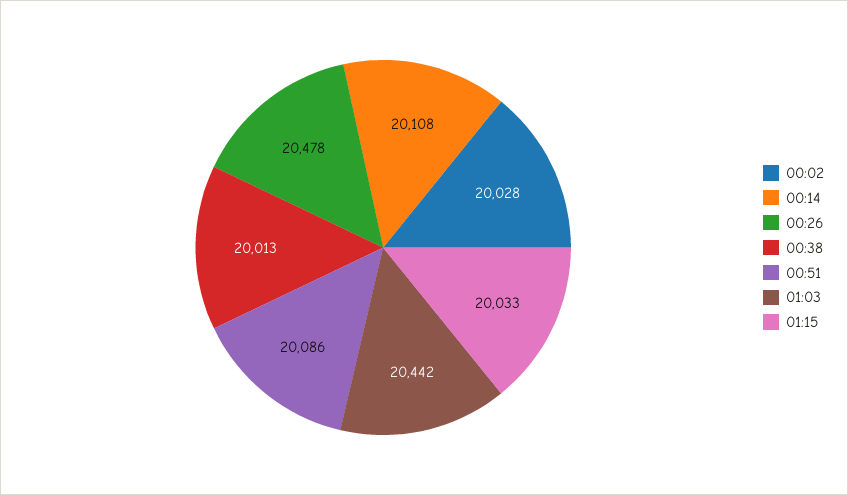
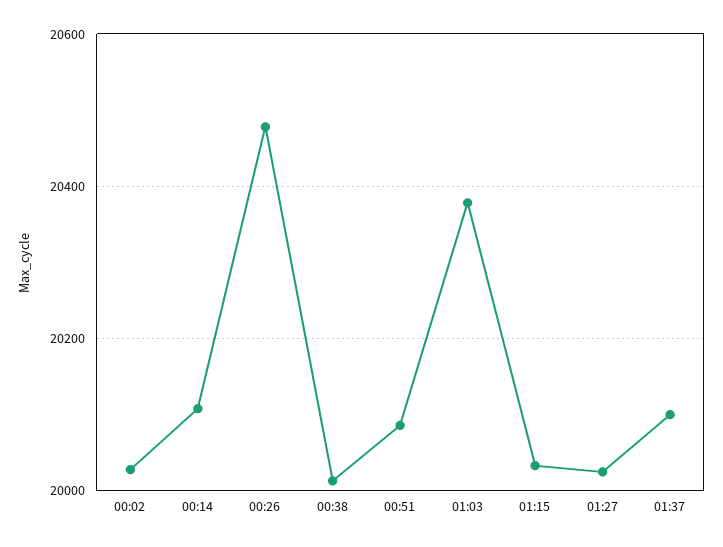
01:03: 20442 -> 20380
01:27: none -> 20020
01:37: none -> 20100

